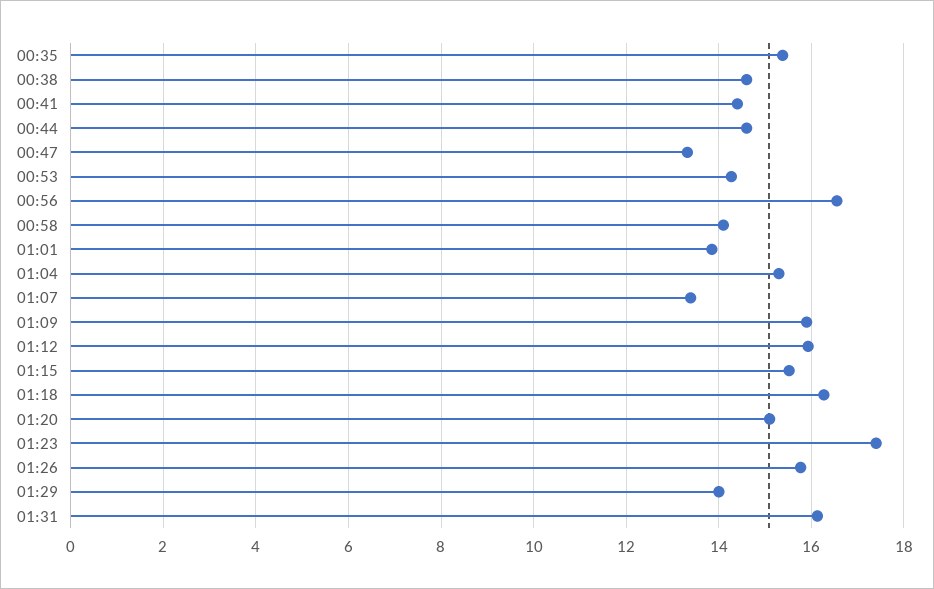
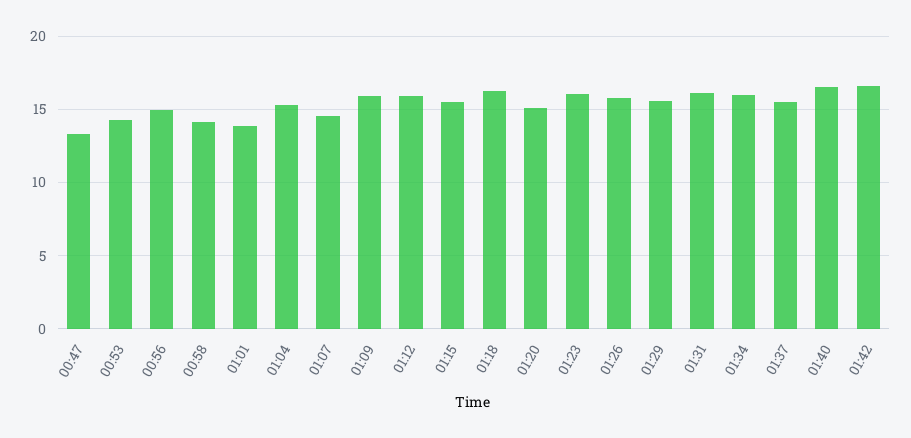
00:35: 15.4 -> none
00:38: 14.6 -> none
00:41: 14.4 -> none
00:44: 14.6 -> none
00:56: 16.6 -> 15
01:07: 13.4 -> 14.5
01:23: 17.4 -> 16
01:29: 14 -> 15.5
01:34: none -> 16
01:37: none -> 15.5
01:40: none -> 16.5
01:42: none -> 16.5

